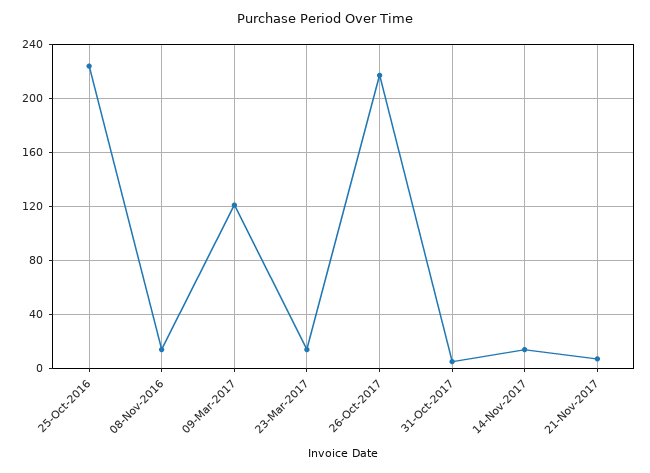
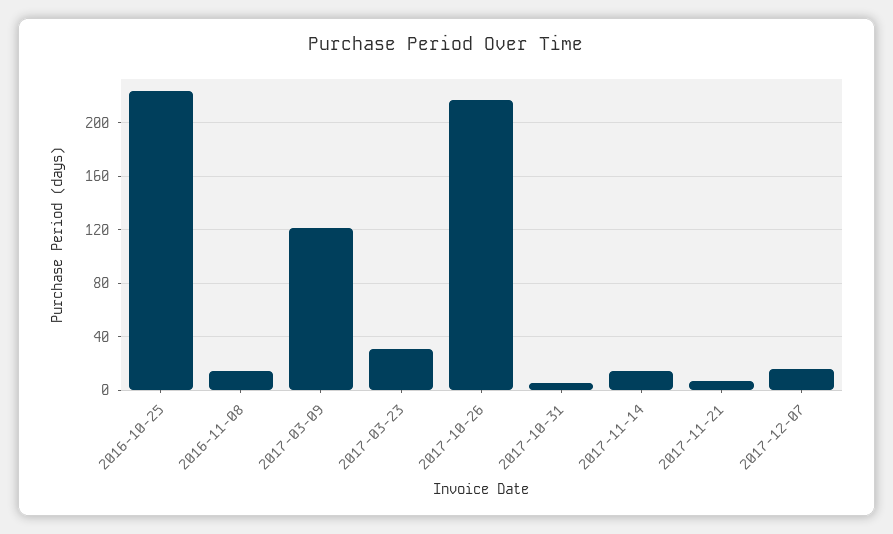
23-Mar-2017: 15 -> 30
2017-12-07: none -> 15

